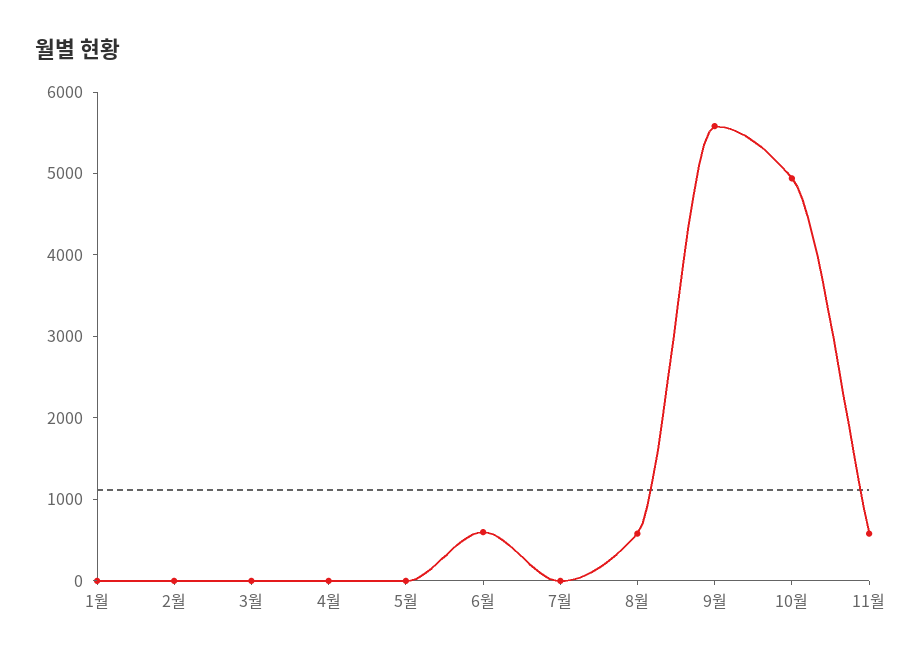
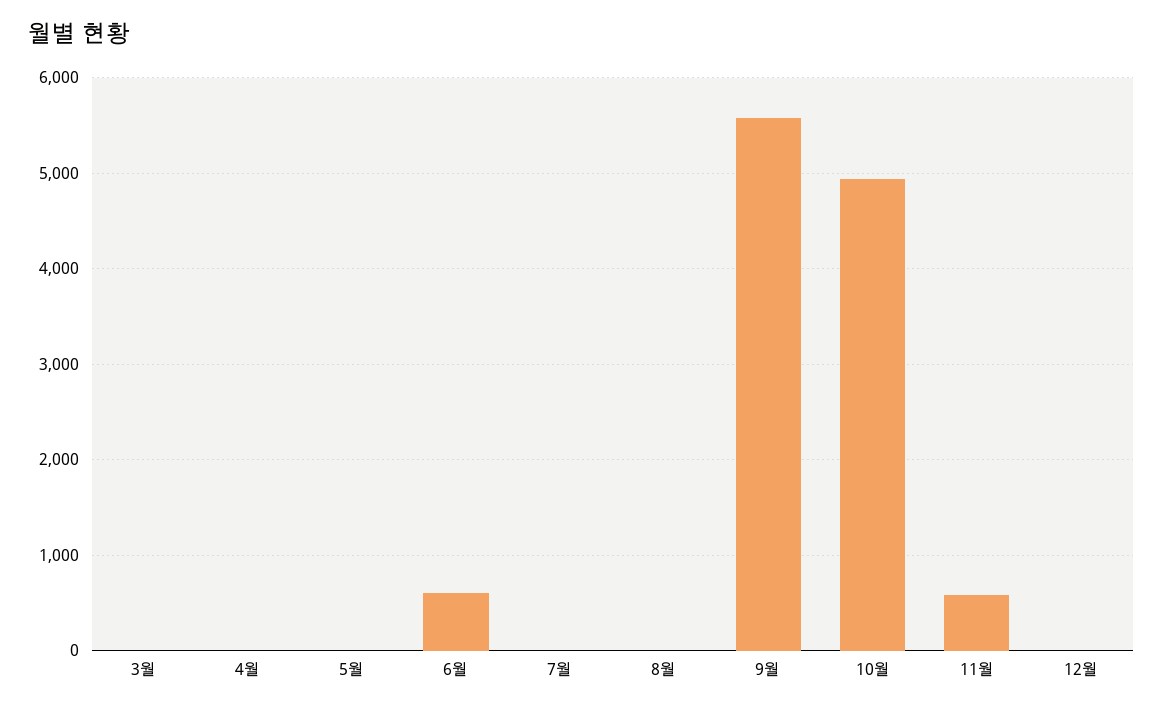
1월: 0 -> none
2월: 0 -> none
8월: 600 -> 0
12월: none -> 0

